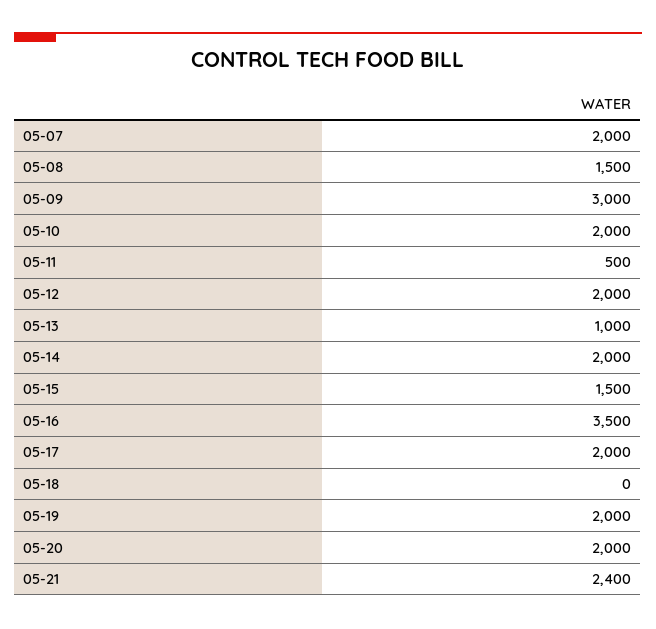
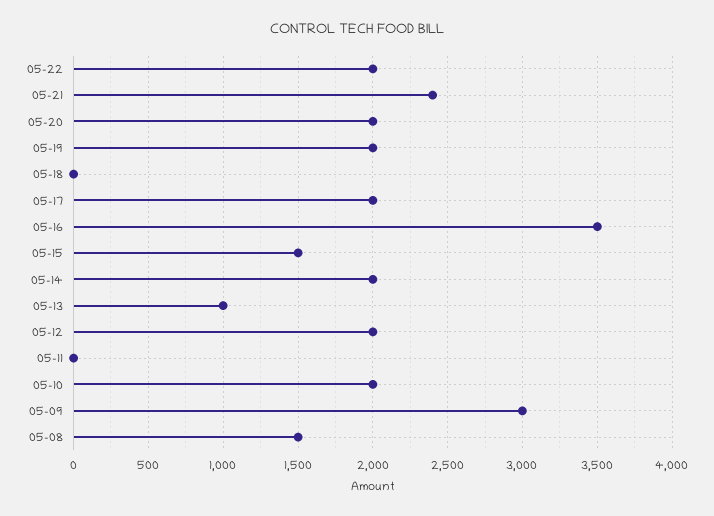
05-07: 2000 -> none
05-11: 500 -> 0
05-22: none -> 2000

